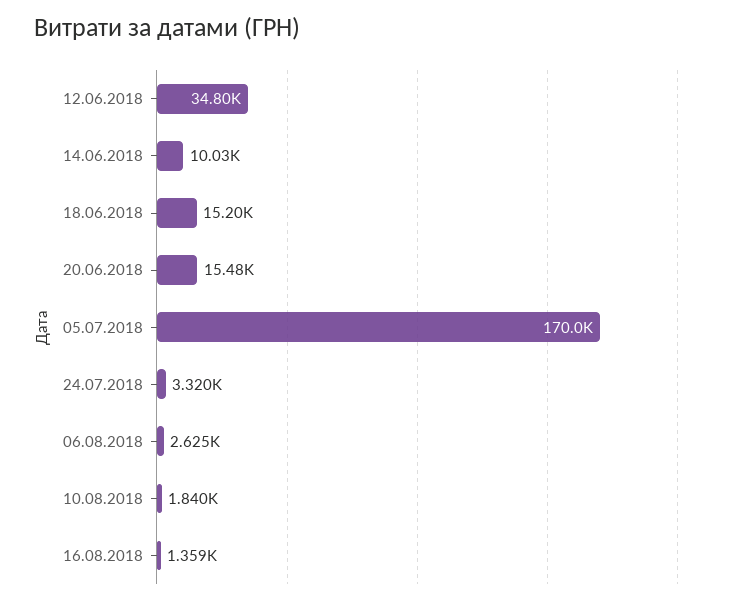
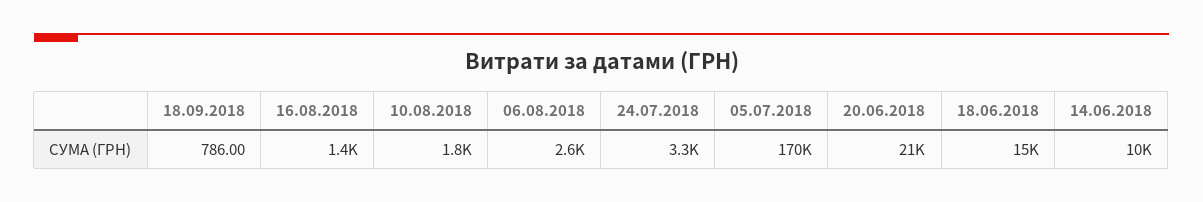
12.06.2018: 34800 -> none
20.06.2018: 15480 -> 21000
18.09.2018: none -> 786

